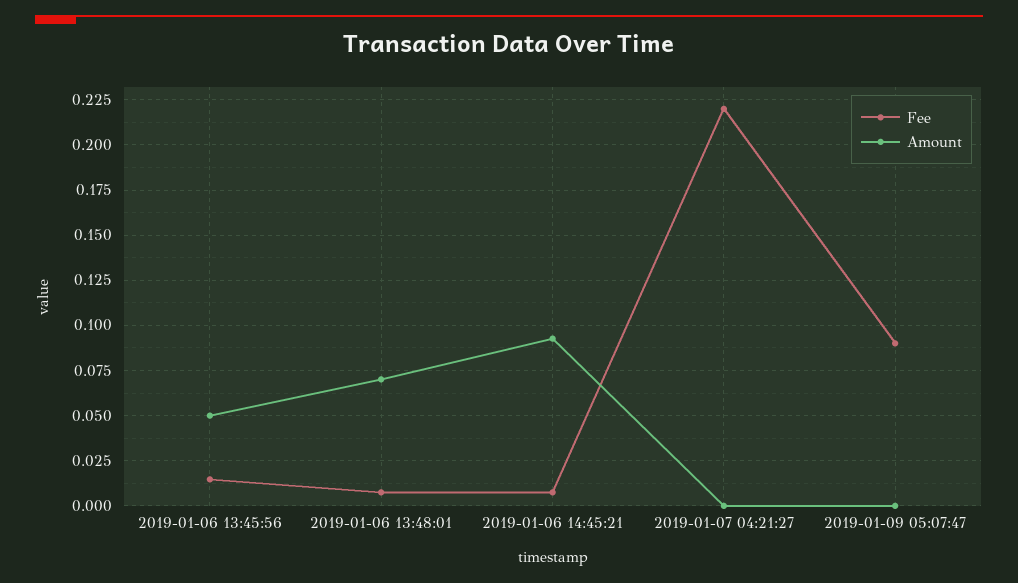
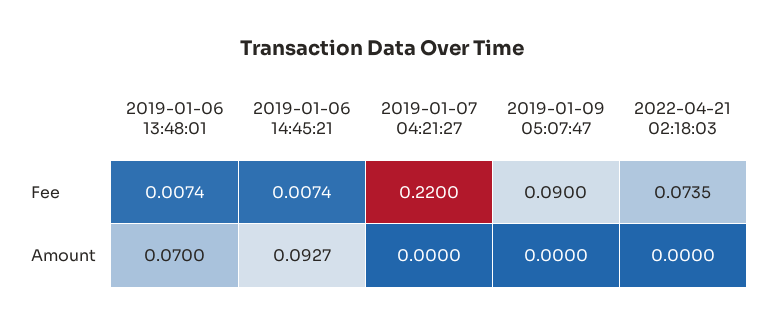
Fee, 2019-01-06 13:45:56: 0.015 -> none
Amount, 2019-01-06 13:45:56: 0.05 -> none
Fee, 2022-04-21 02:18:03: none -> 0.0735
Amount, 2022-04-21 02:18:03: none -> 0

